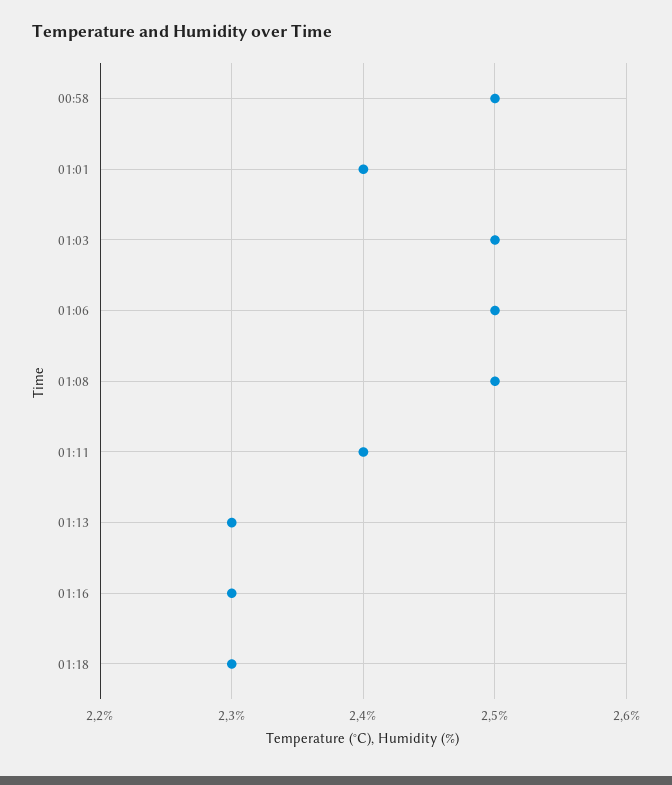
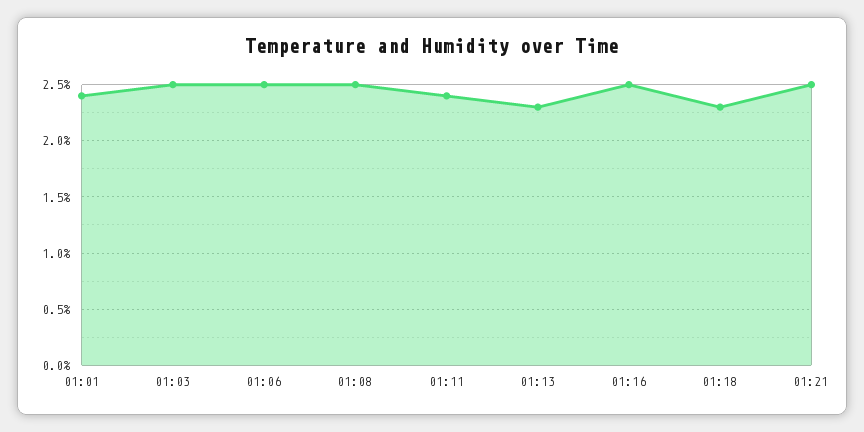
00:58: 2.5 -> none
01:16: 2.3 -> 2.5
01:21: none -> 2.5

